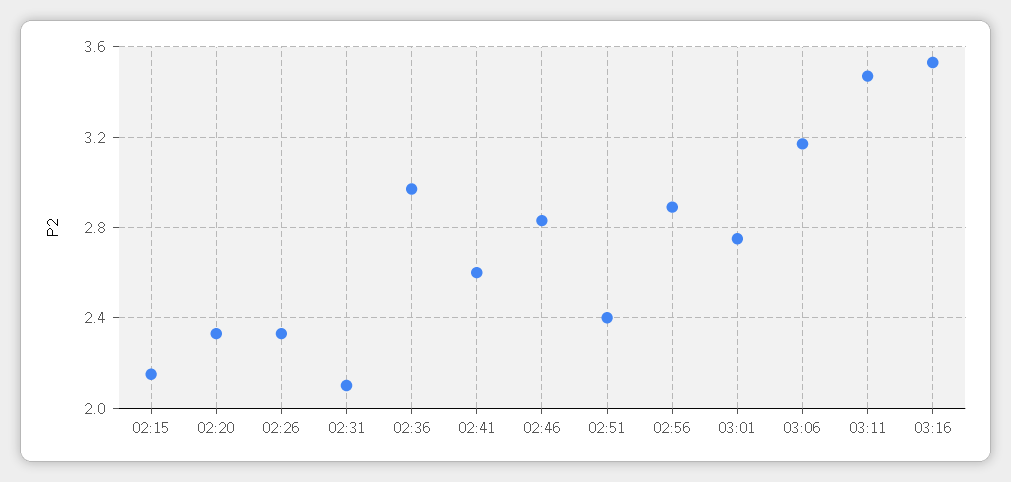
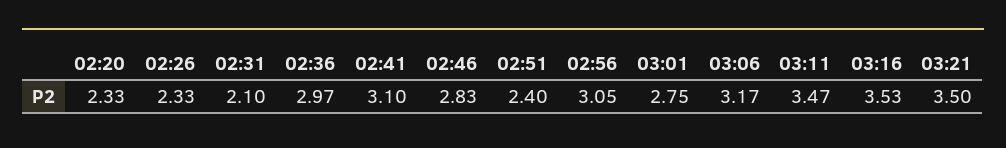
02:15: 2.15 -> none
02:41: 2.6 -> 3.1
02:56: 2.9 -> 3.05
03:21: none -> 3.5

